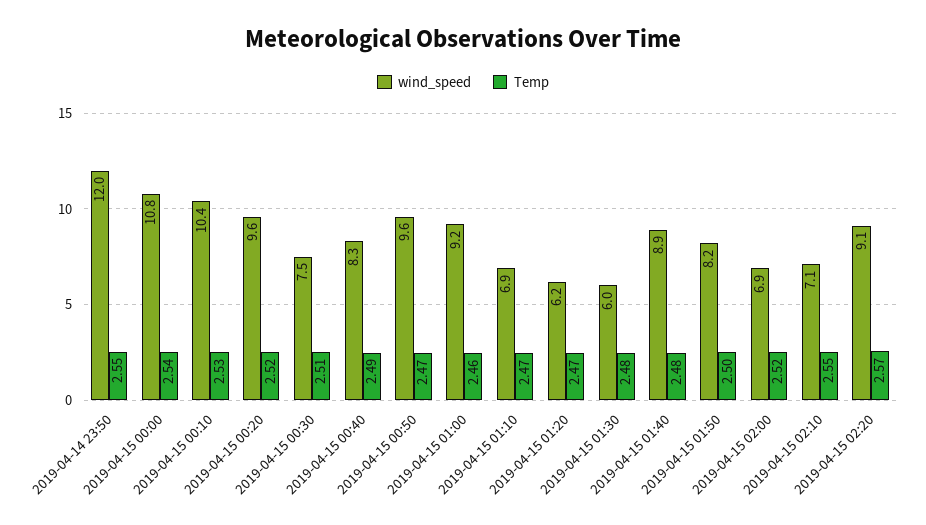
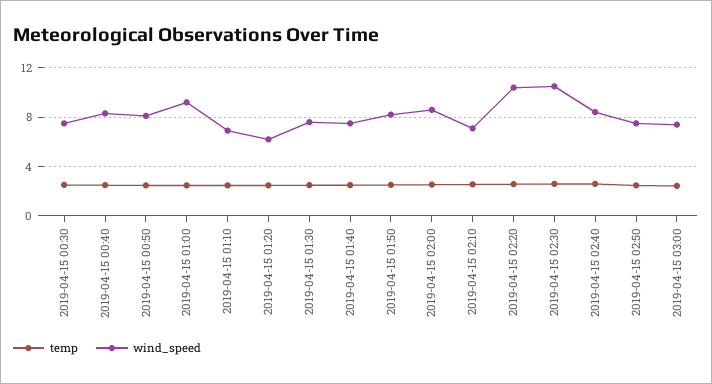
wind_speed, 2019-04-14 23:50: 12 -> none
Temp, 2019-04-14 23:50: 2.55 -> none
wind_speed, 2019-04-15 00:00: 10.8 -> none
Temp, 2019-04-15 00:00: 2.54 -> none
wind_speed, 2019-04-15 00:10: 10.4 -> none
Temp, 2019-04-15 00:10: 2.53 -> none
wind_speed, 2019-04-15 00:20: 9.6 -> none
Temp, 2019-04-15 00:20: 2.52 -> none
wind_speed, 2019-04-15 00:50: 9.6 -> 8
wind_speed, 2019-04-15 01:30: 6 -> 7.5
wind_speed, 2019-04-15 01:40: 8.9 -> 7.5
wind_speed, 2019-04-15 02:00: 6.9 -> 8.5
wind_speed, 2019-04-15 02:20: 9.1 -> 10.5
Temp, 2019-04-15 02:30: none -> 2.5
wind_speed, 2019-04-15 02:30: none -> 10.5
Temp, 2019-04-15 02:40: none -> 2.5
wind_speed, 2019-04-15 02:40: none -> 8.5
Temp, 2019-04-15 02:50: none -> 2.5
wind_speed, 2019-04-15 02:50: none -> 7.5
Temp, 2019-04-15 03:00: none -> 2.5
wind_speed, 2019-04-15 03:00: none -> 7.5

